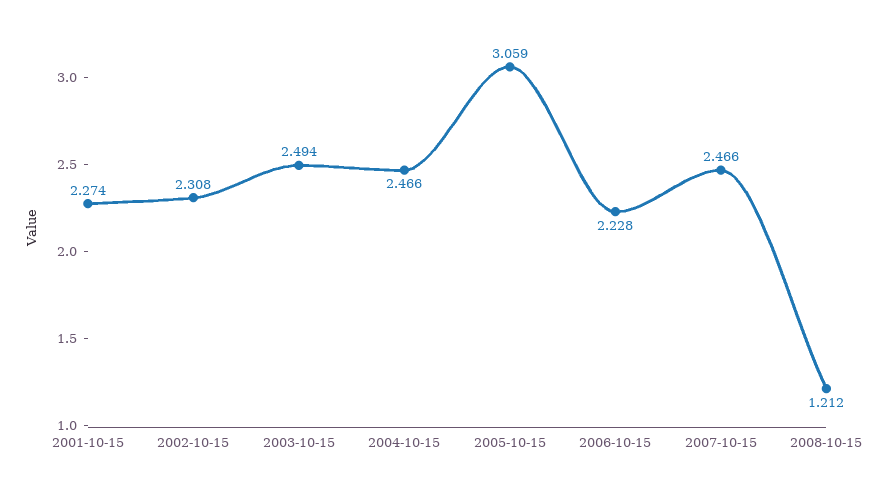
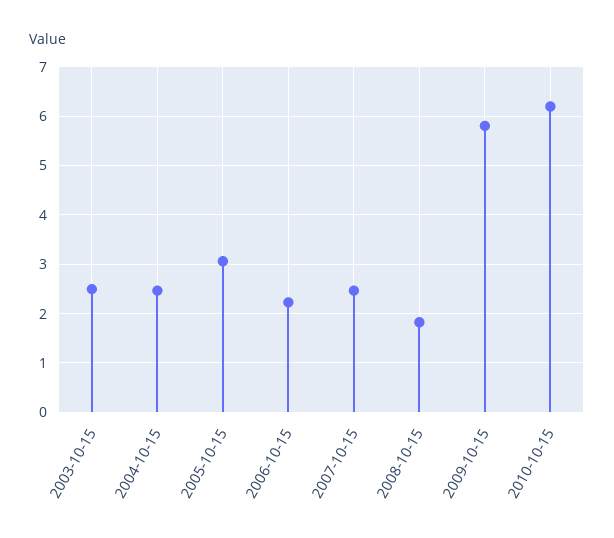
2001-10-15: 2.274 -> none
2002-10-15: 2.308 -> none
2008-10-15: 1.212 -> 1.8
2009-10-15: none -> 5.8
2010-10-15: none -> 6.2

